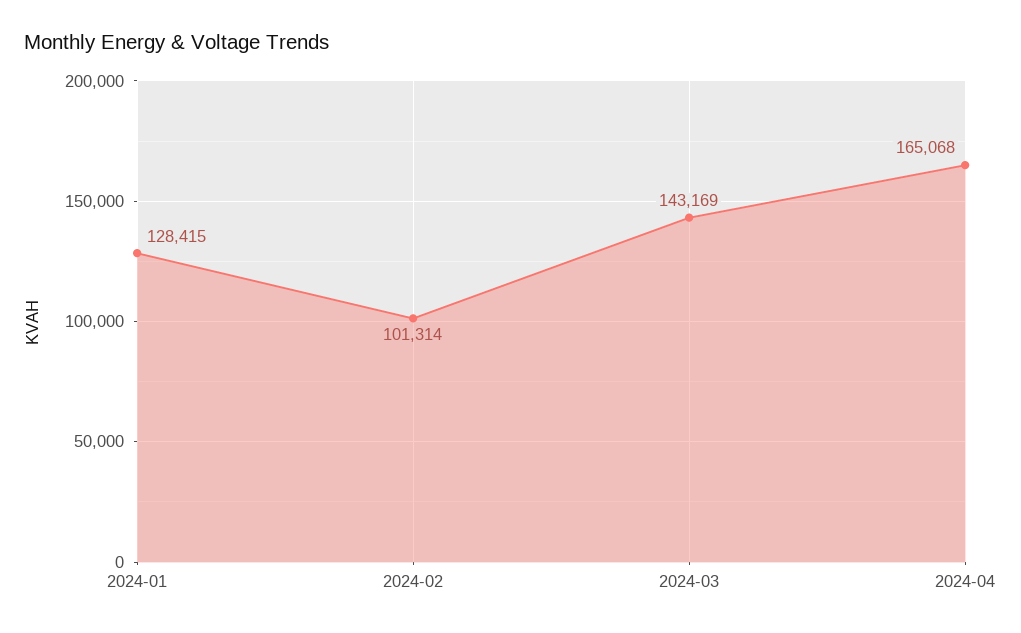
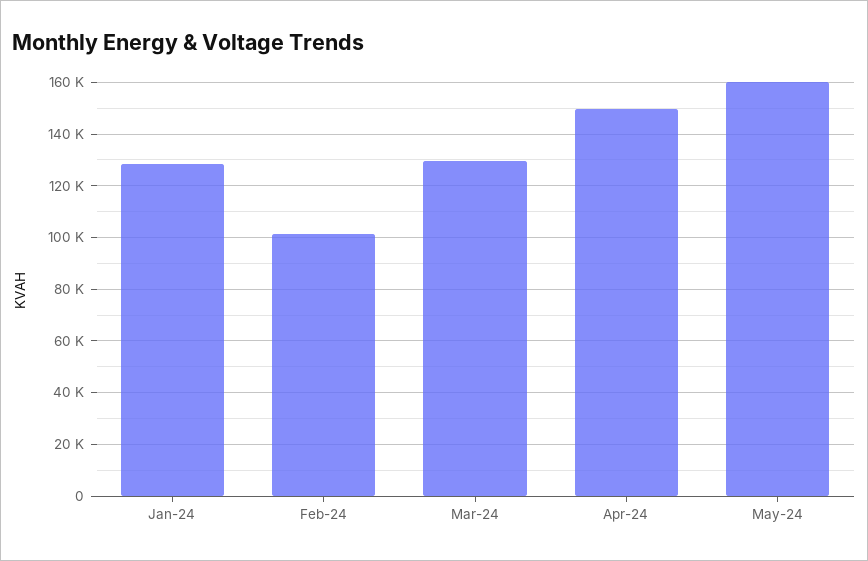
2024-03: 143169 -> 130000
2024-04: 165068 -> 150000
May-24: none -> 160000

